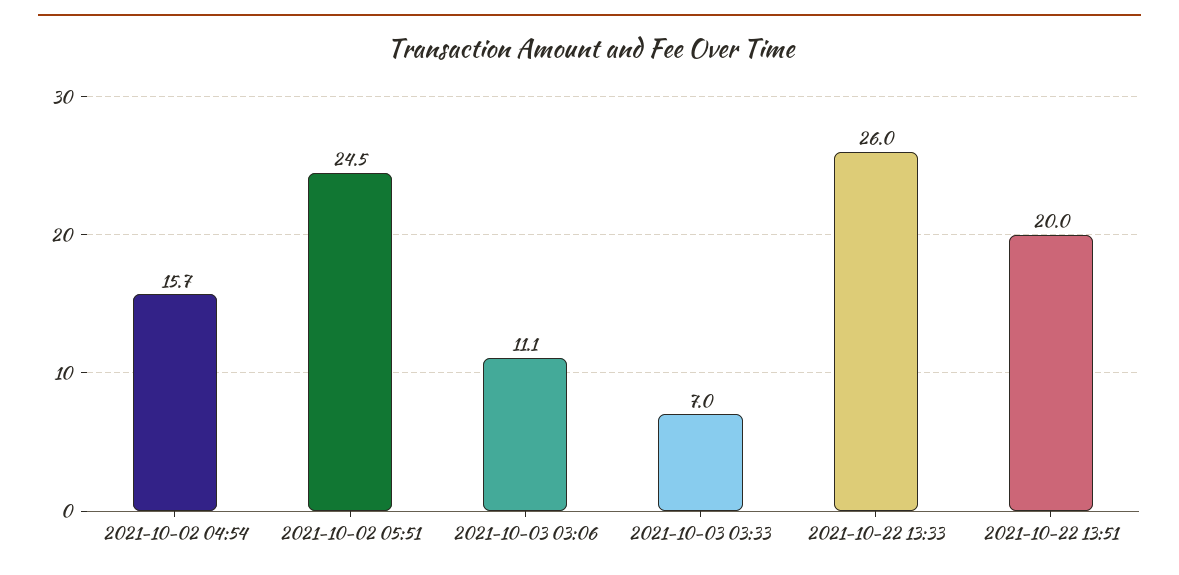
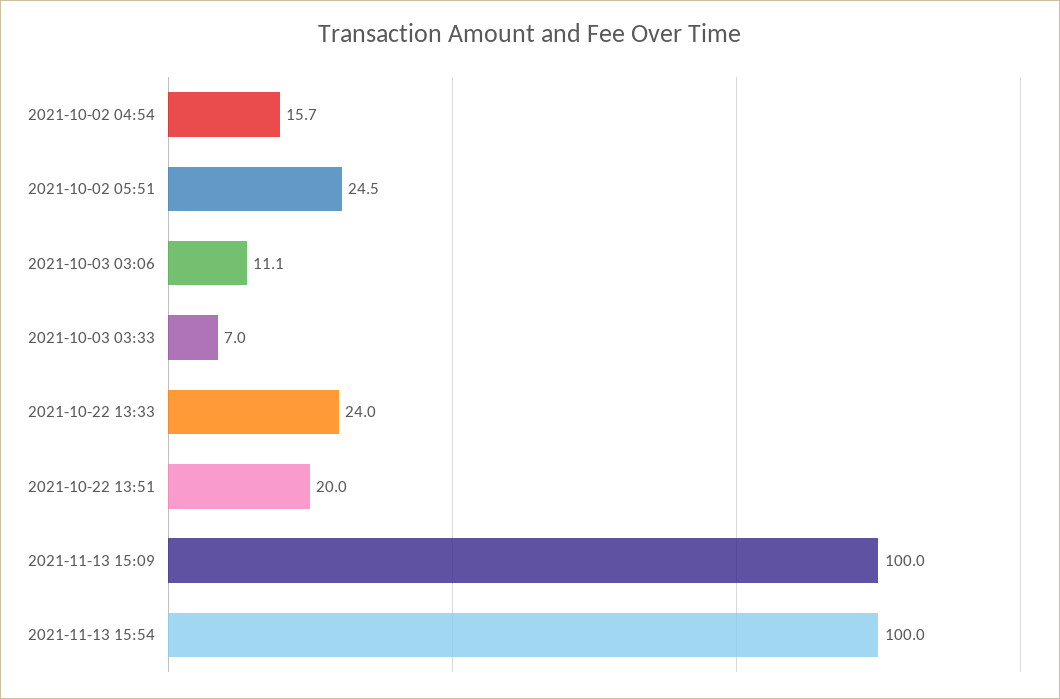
2021-10-22 13:33: 26 -> 24
2021-11-13 15:09: none -> 100
2021-11-13 15:54: none -> 100

